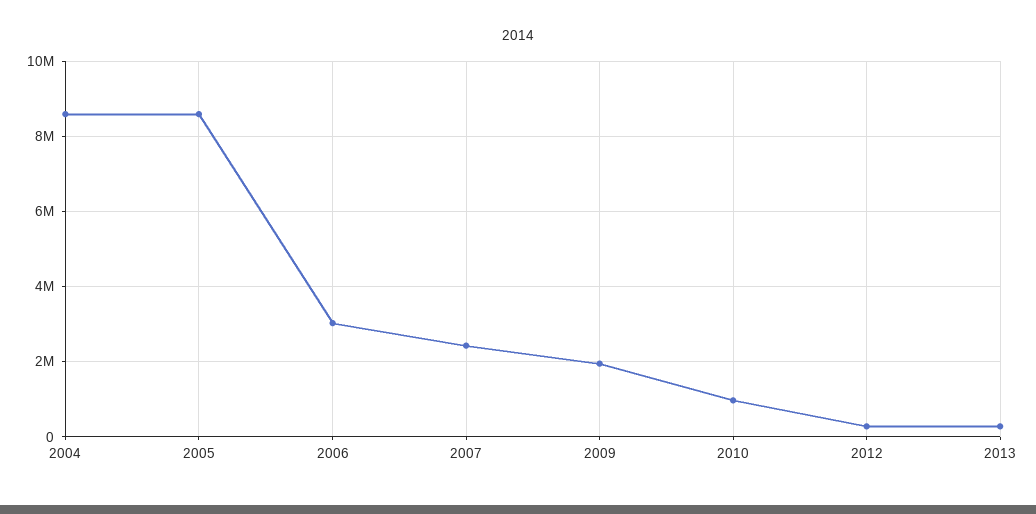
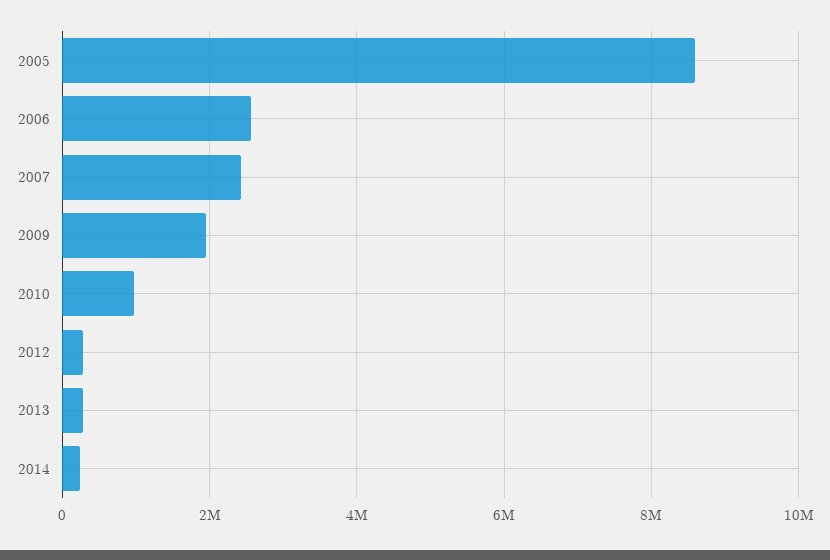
2004: 8600000 -> none
2006: 3000000 -> 2600000
2014: none -> 200000

